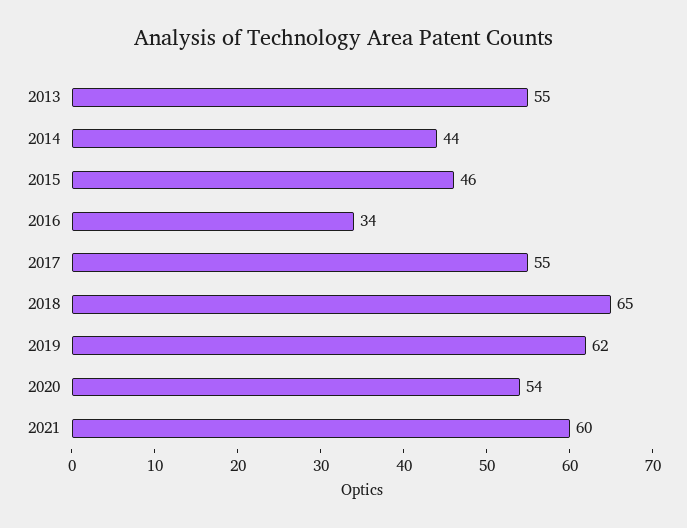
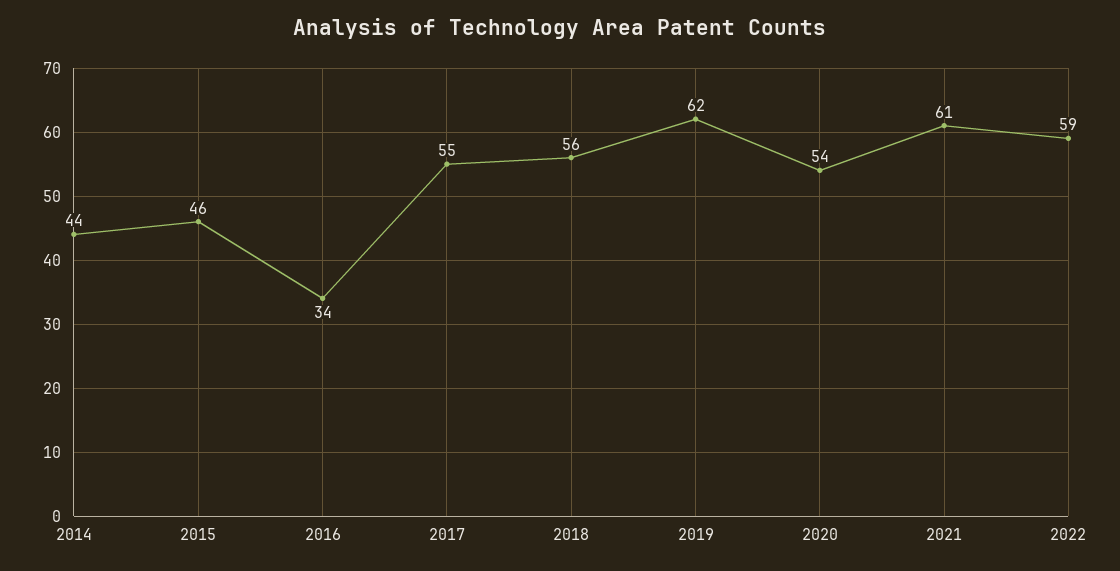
2013: 55 -> none
2018: 65 -> 56
2021: 60 -> 61
2022: none -> 59

